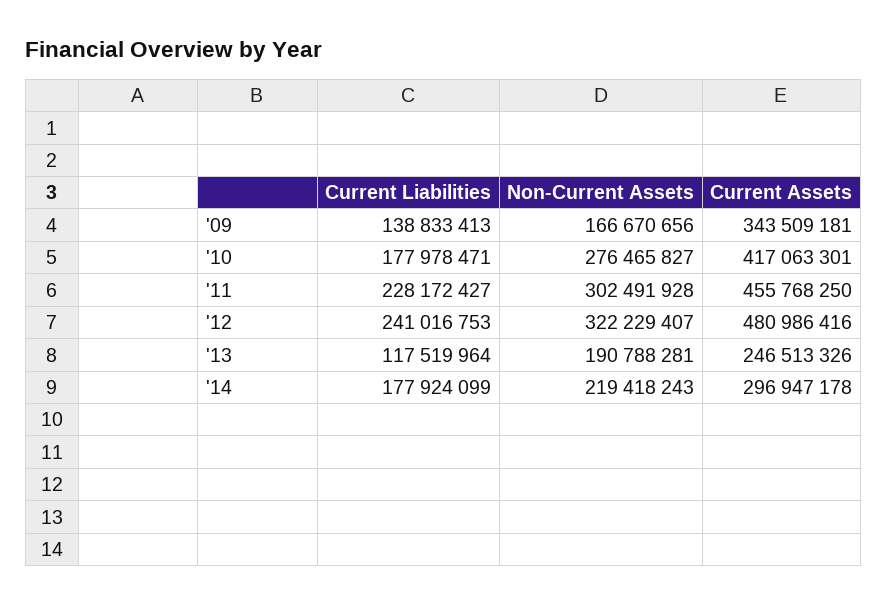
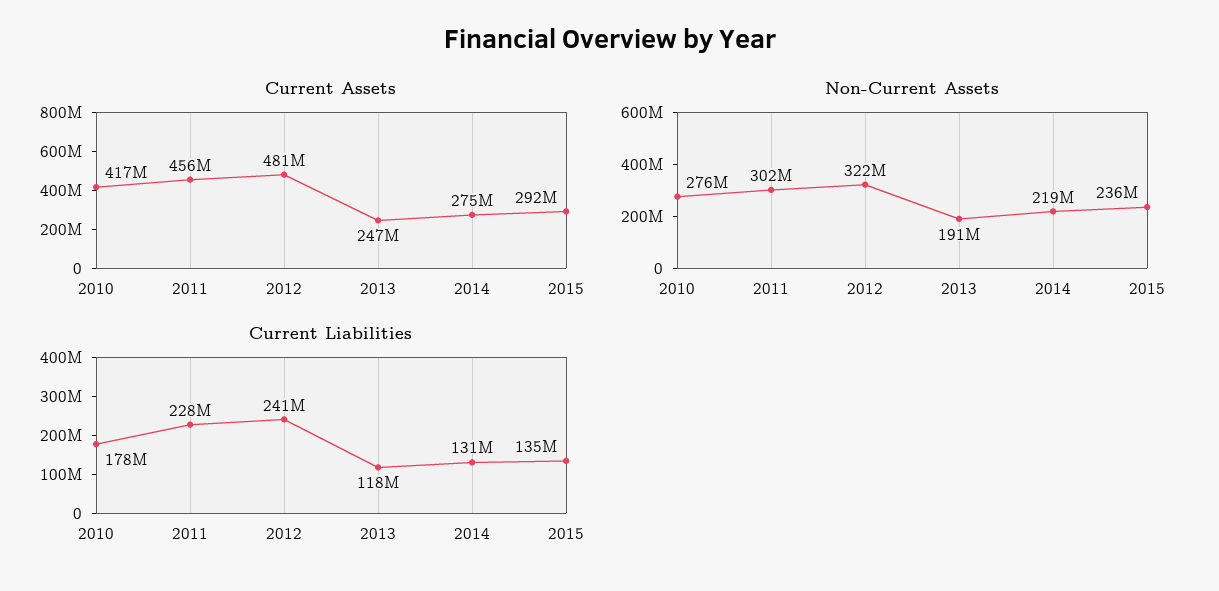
Current Liabilities, '09: 138833413 -> none
Non-Current Assets, '09: 166670656 -> none
Current Assets, '09: 343509181 -> none
Current Liabilities, '14: 177924099 -> 131000000
Current Assets, '14: 296947178 -> 275000000
Current Assets, 2015: none -> 292000000
Non-Current Assets, 2015: none -> 236000000
Current Liabilities, 2015: none -> 135000000

